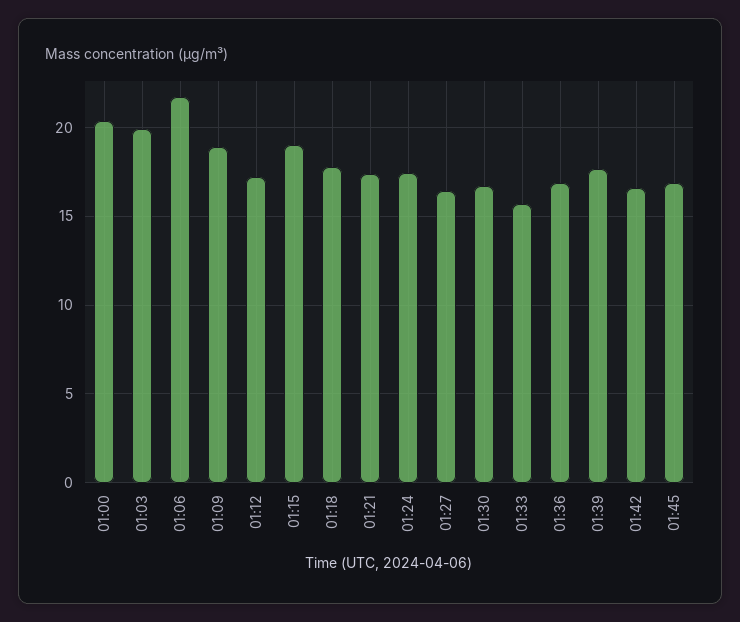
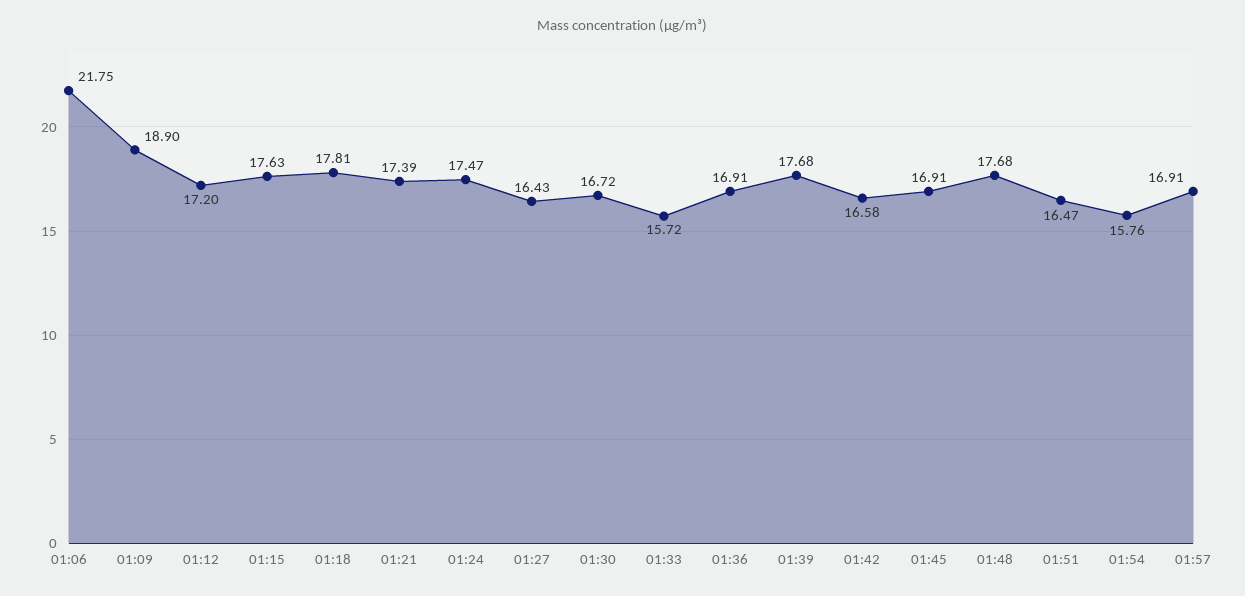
01:00: 20.5 -> none
01:03: 20 -> none
01:15: 19 -> 17.63
01:48: none -> 17.68
01:51: none -> 16.47
01:54: none -> 15.76
01:57: none -> 16.91

